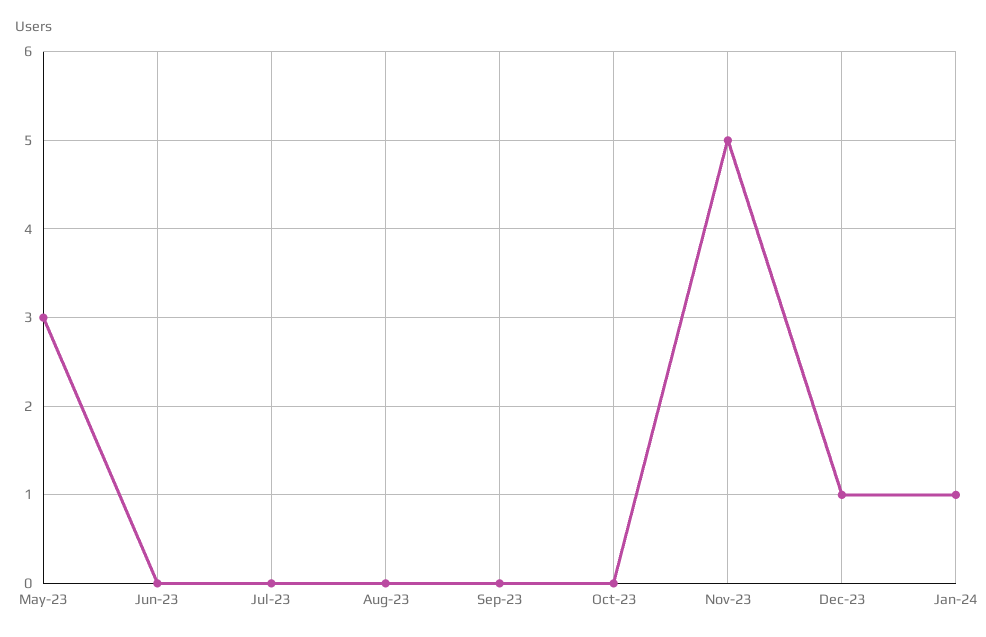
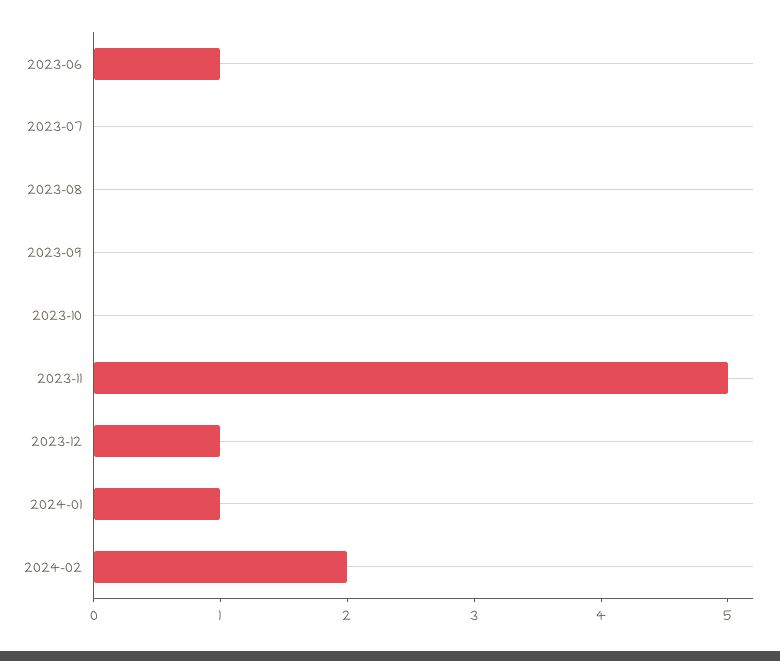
May-23: 3 -> none
Jun-23: 0 -> 1
2024-02: none -> 2

